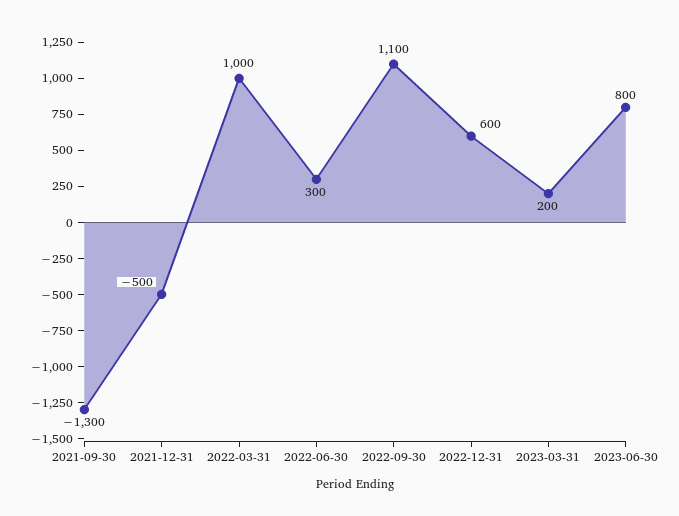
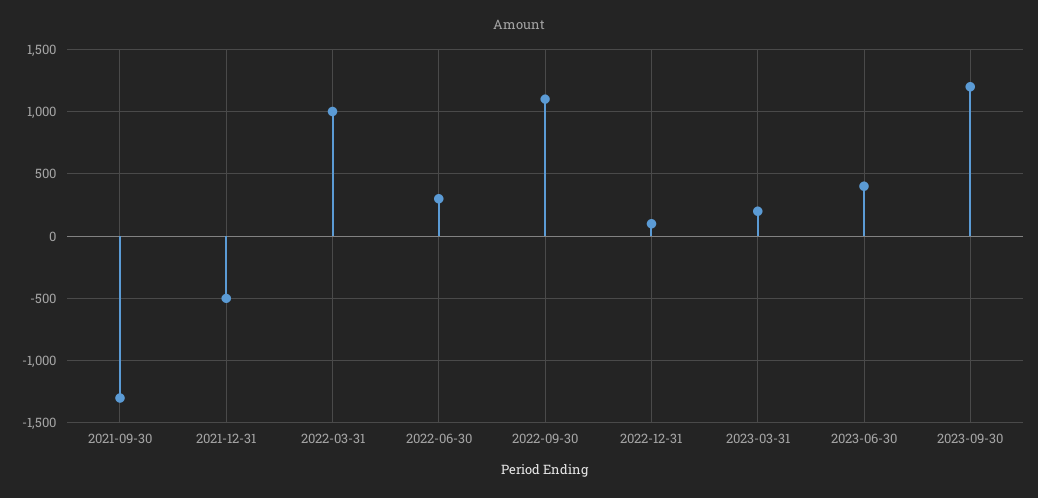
2022-12-31: 600 -> 100
2023-06-30: 800 -> 400
2023-09-30: none -> 1200

